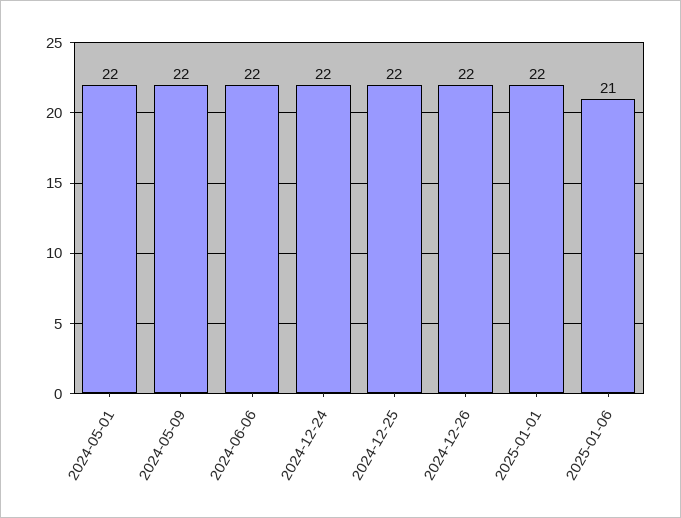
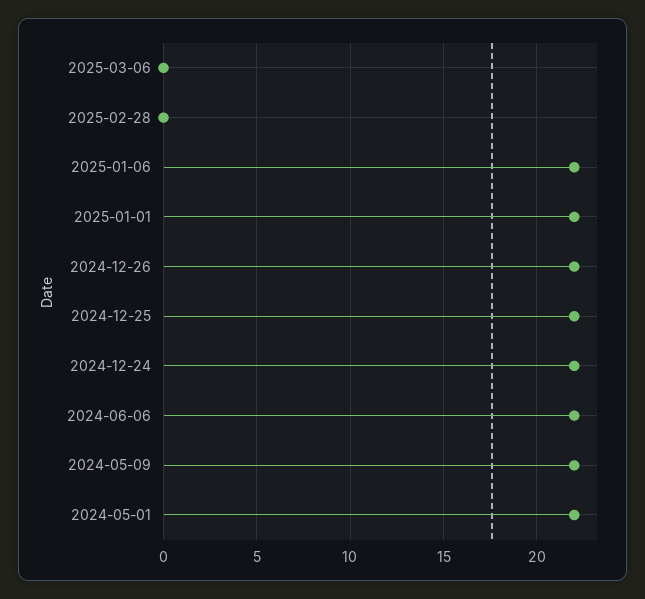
2025-01-06: 21 -> 22
2025-03-06: none -> 0
2025-02-28: none -> 0

